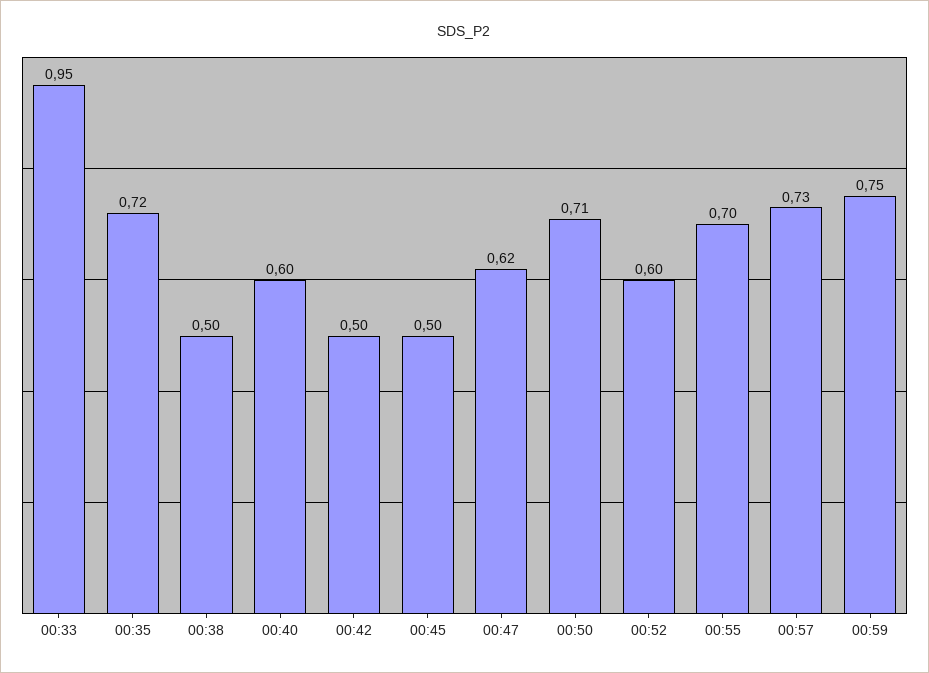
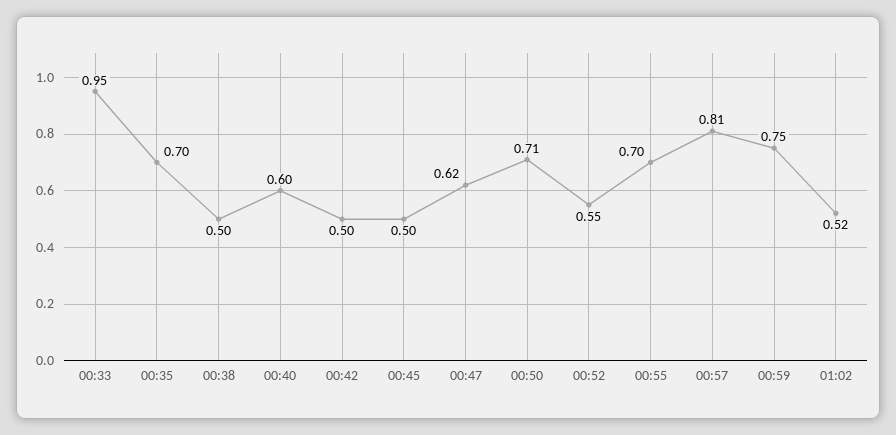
00:35: 0.72 -> 0.7
00:52: 0.6 -> 0.55
00:57: 0.73 -> 0.81
01:02: none -> 0.52

